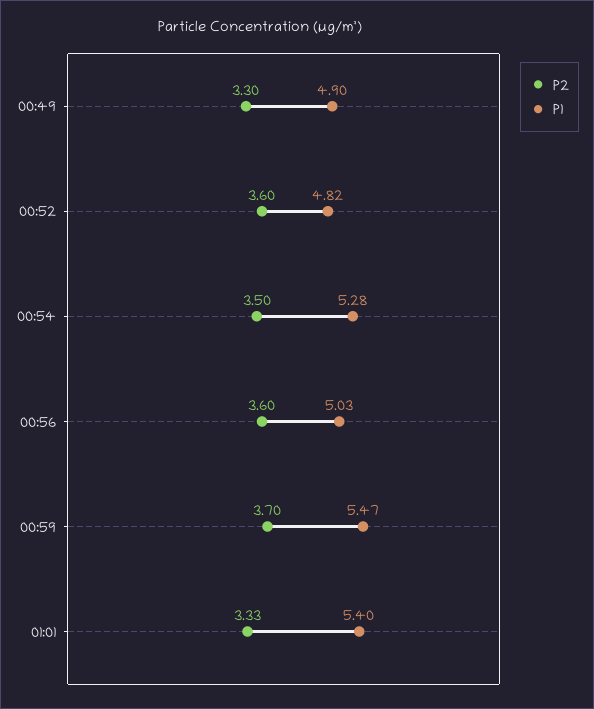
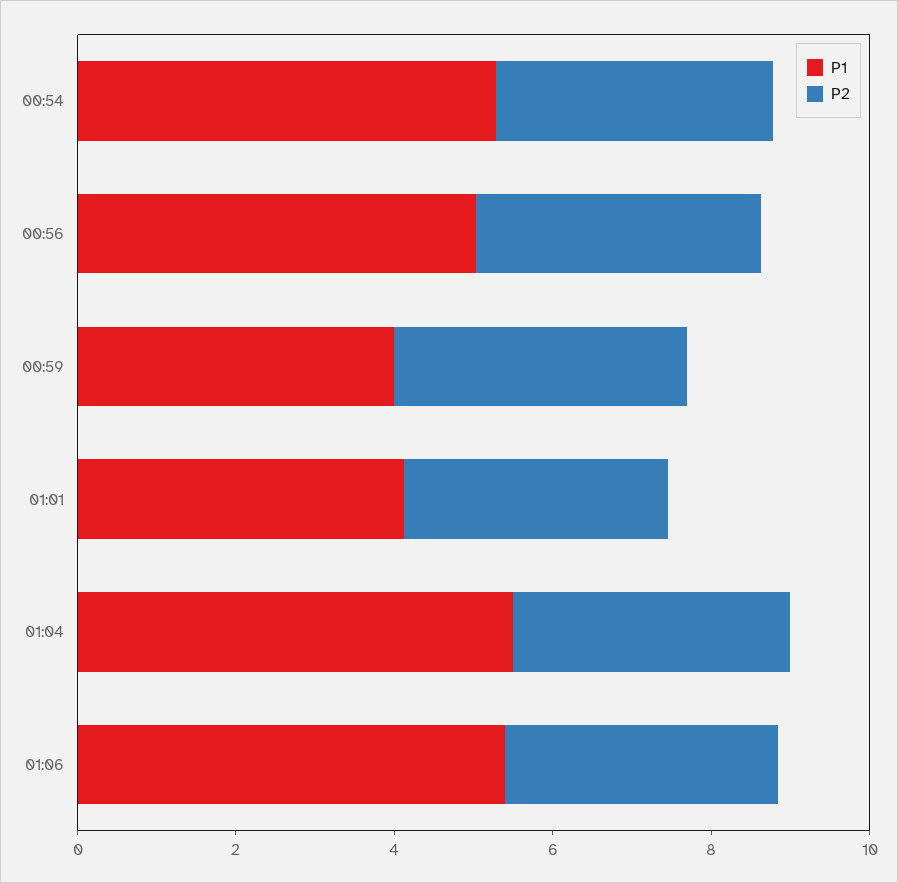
P2, 00:49: 3.3 -> none
P1, 00:49: 4.9 -> none
P2, 00:52: 3.6 -> none
P1, 00:52: 4.82 -> none
P1, 00:59: 5.47 -> 4
P1, 01:01: 5.4 -> 4
P1, 01:04: none -> 5.5
P2, 01:04: none -> 3.5
P1, 01:06: none -> 5.5
P2, 01:06: none -> 3.5

